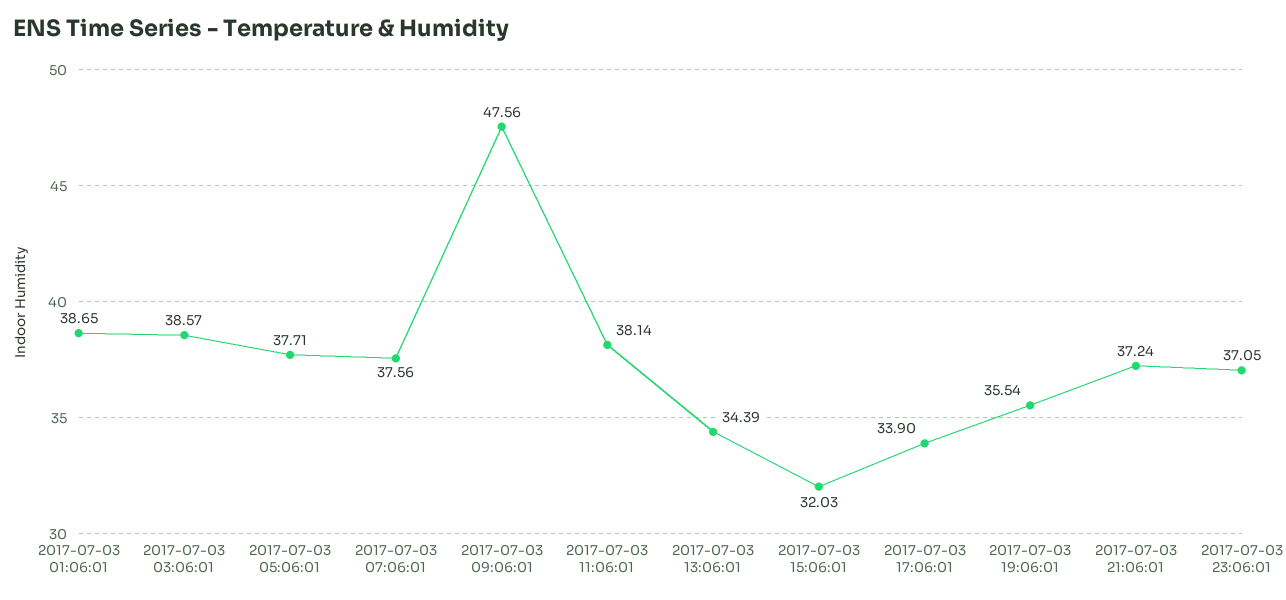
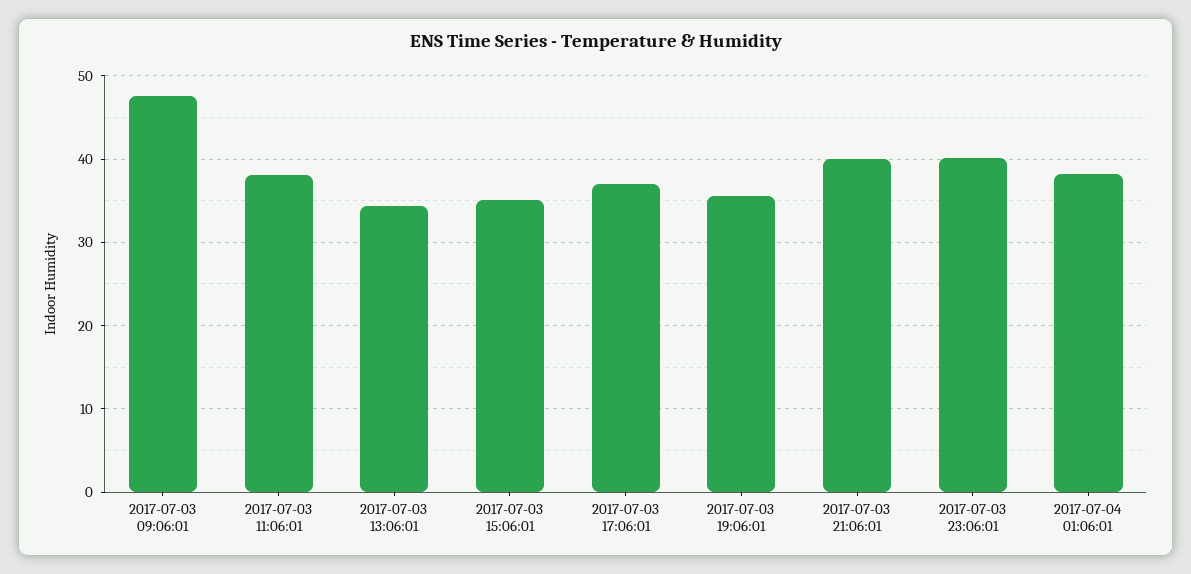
2017-07-03 01:06:01: 38.65 -> none
2017-07-03 03:06:01: 38.57 -> none
2017-07-03 05:06:01: 37.71 -> none
2017-07-03 07:06:01: 37.56 -> none
2017-07-03 15:06:01: 32.03 -> 35
2017-07-03 17:06:01: 33.9 -> 37
2017-07-03 21:06:01: 37.24 -> 40
2017-07-03 23:06:01: 37.05 -> 40
2017-07-04 01:06:01: none -> 38

